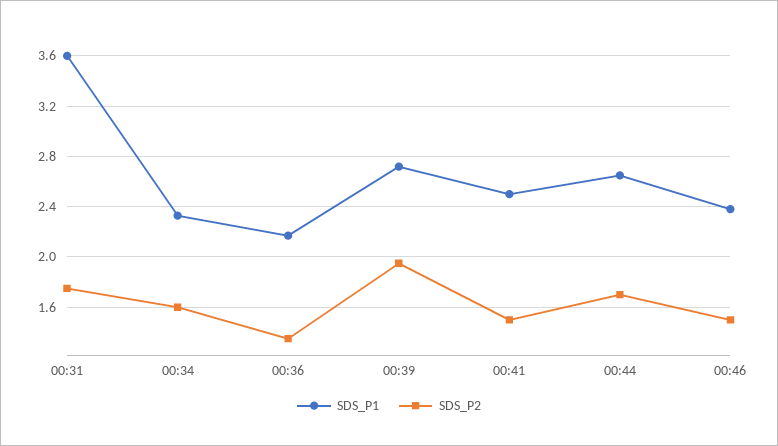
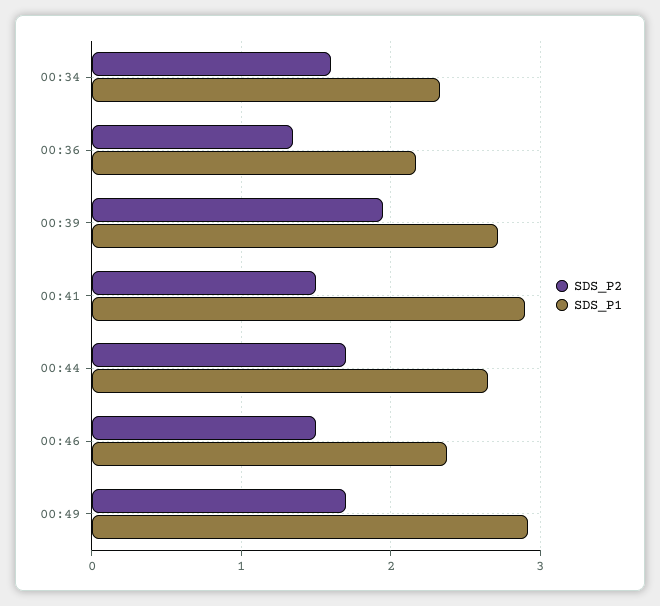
SDS_P1, 00:31: 3.6 -> none
SDS_P2, 00:31: 1.75 -> none
SDS_P1, 00:41: 2.5 -> 2.9
SDS_P2, 00:49: none -> 1.7
SDS_P1, 00:49: none -> 2.9

